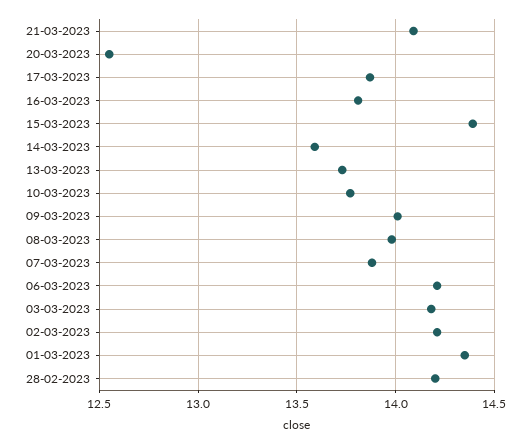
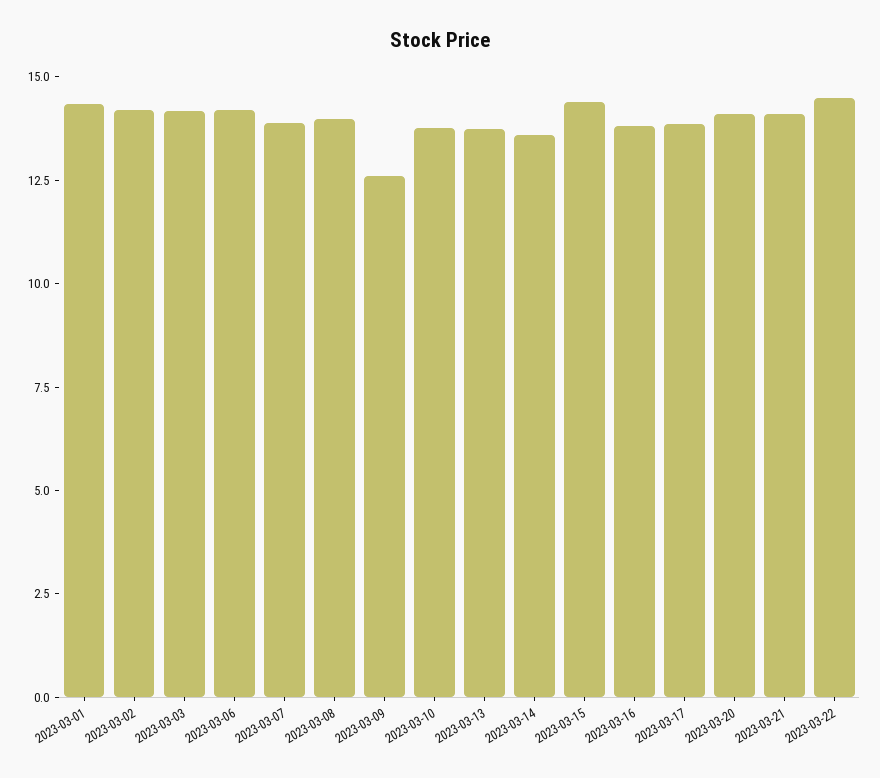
20-03-2023: 12.55 -> 14
09-03-2023: 14 -> 12.5
28-02-2023: 14.2 -> none
2023-03-22: none -> 14.5

